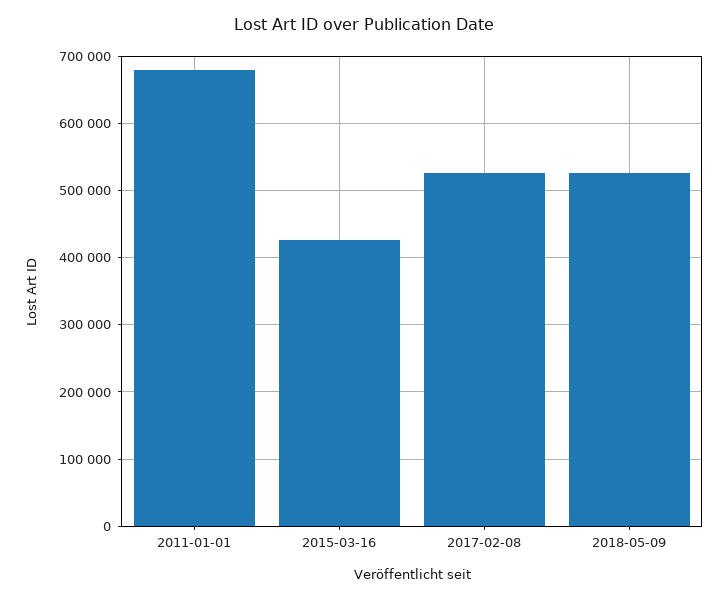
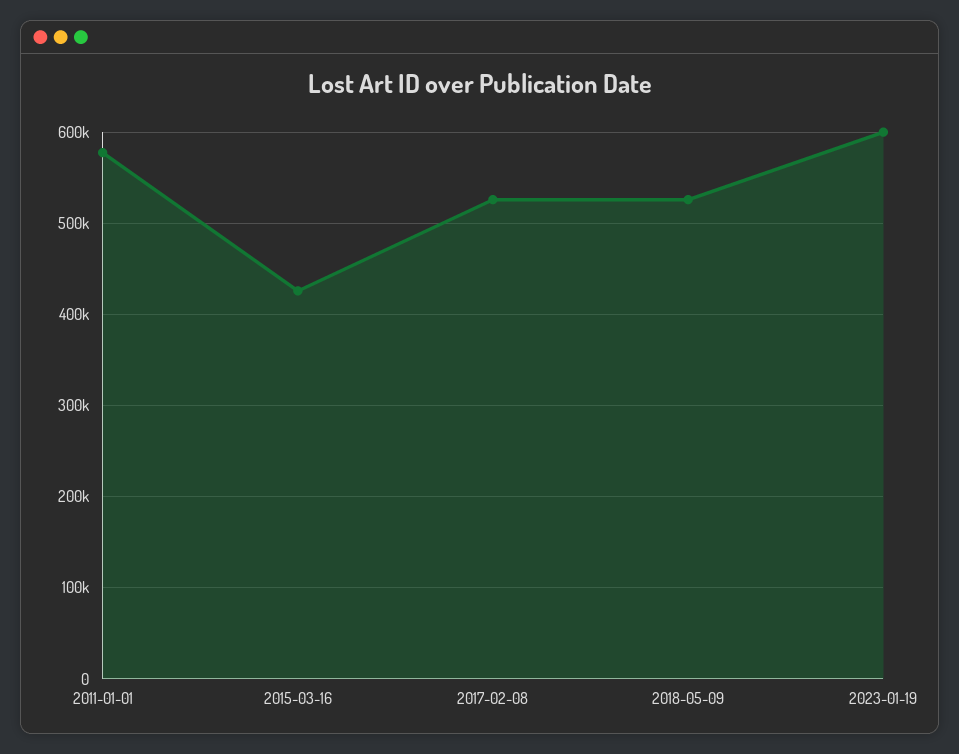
2011-01-01: 680000 -> 580000
2023-01-19: none -> 600000

